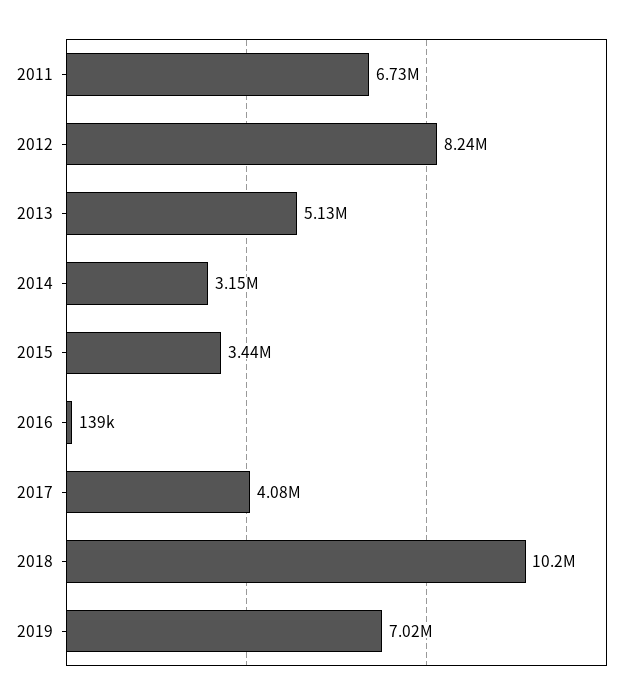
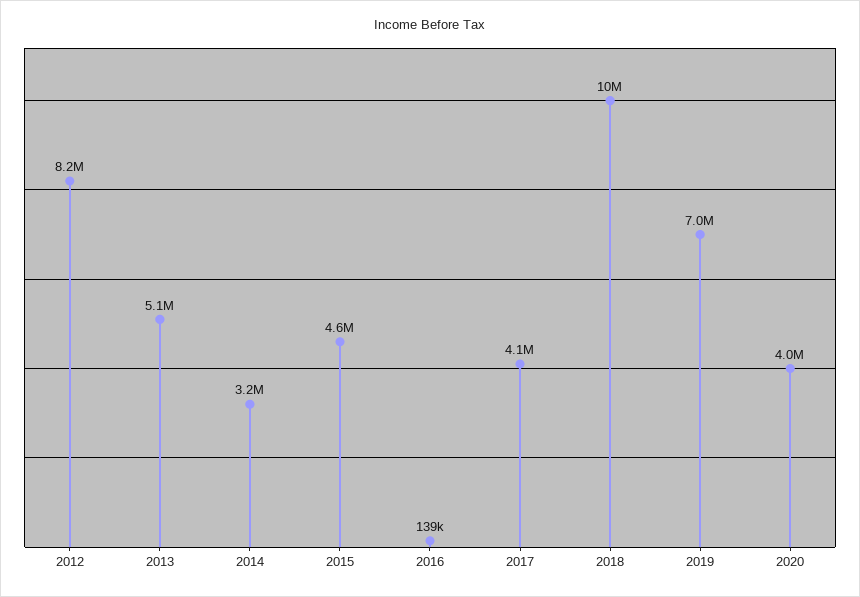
2011: 6730000 -> none
2015: 3440000 -> 4600000
2020: none -> 4000000

